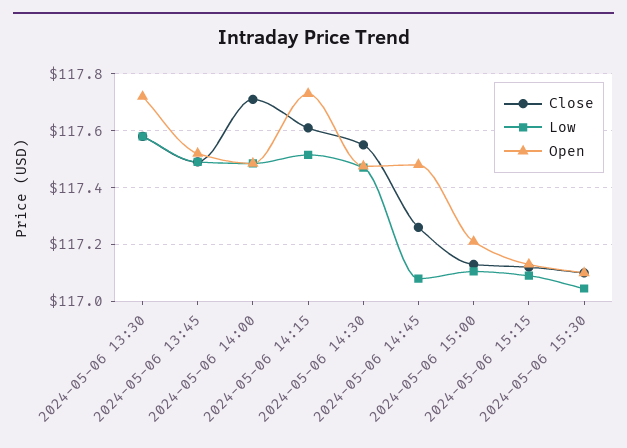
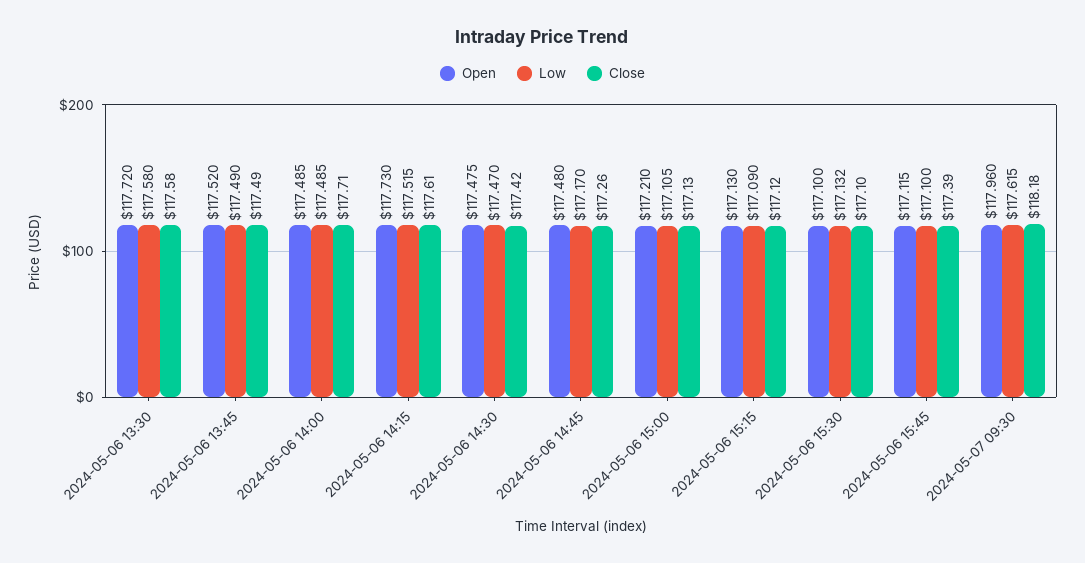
Close, 2024-05-06 14:30: 117.55 -> 117.42
Low, 2024-05-06 14:45: 117.075 -> 117.17
Low, 2024-05-06 15:30: 117.05 -> 117.132
Open, 2024-05-06 15:45: none -> 117.115
Low, 2024-05-06 15:45: none -> 117.1
Close, 2024-05-06 15:45: none -> 117.39
Open, 2024-05-07 09:30: none -> 117.96
Low, 2024-05-07 09:30: none -> 117.615
Close, 2024-05-07 09:30: none -> 118.18

